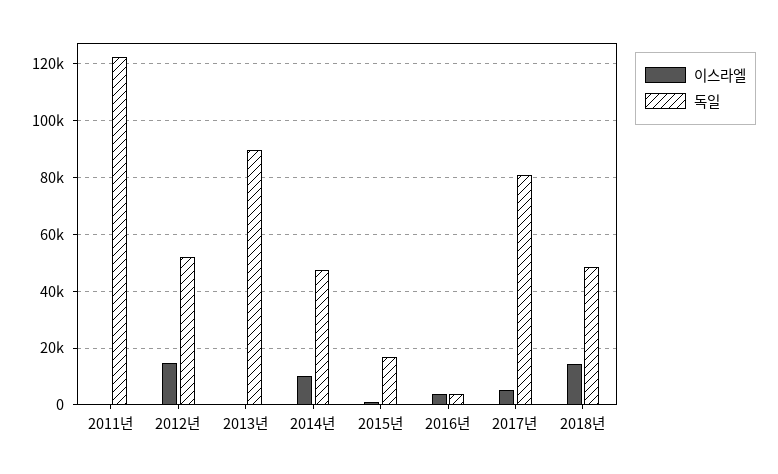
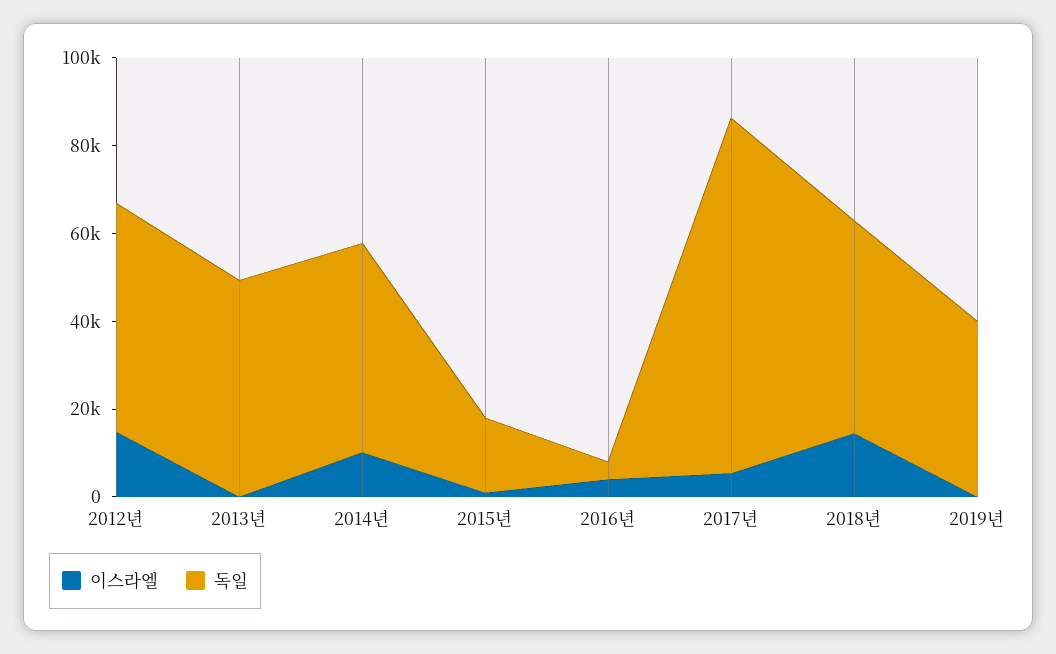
이스라엘, 2011년: 0 -> none
독일, 2011년: 122500 -> none
독일, 2013년: 90000 -> 50000
이스라엘, 2019년: none -> 0
독일, 2019년: none -> 40000

